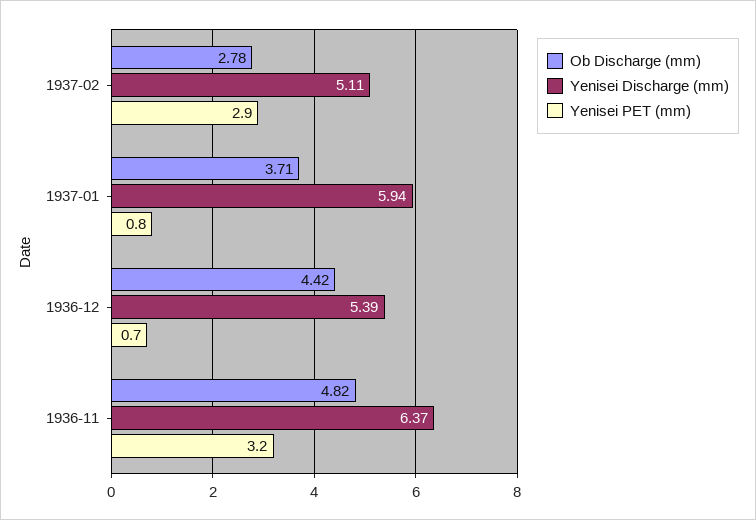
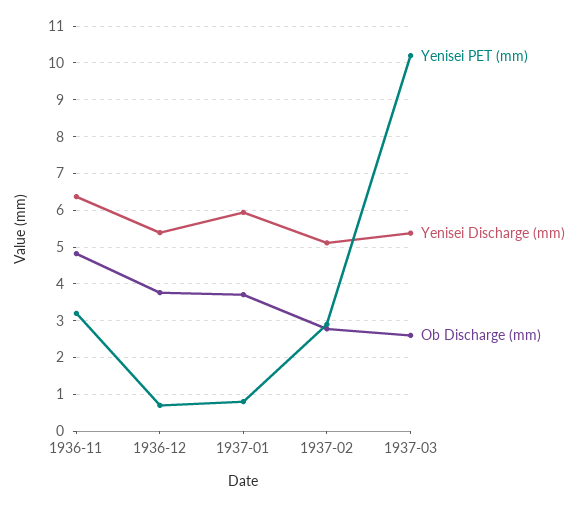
Ob Discharge (mm), 1936-12: 4.42 -> 3.8
Yenisei PET (mm), 1937-03: none -> 10.2
Yenisei Discharge (mm), 1937-03: none -> 5.4
Ob Discharge (mm), 1937-03: none -> 2.6

